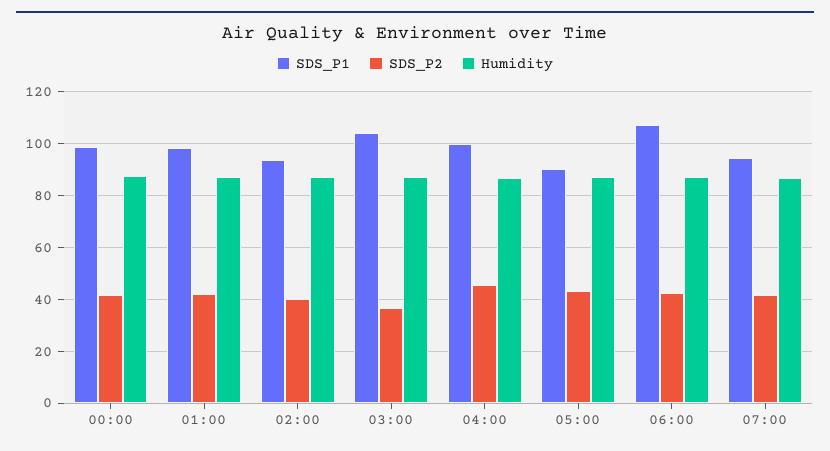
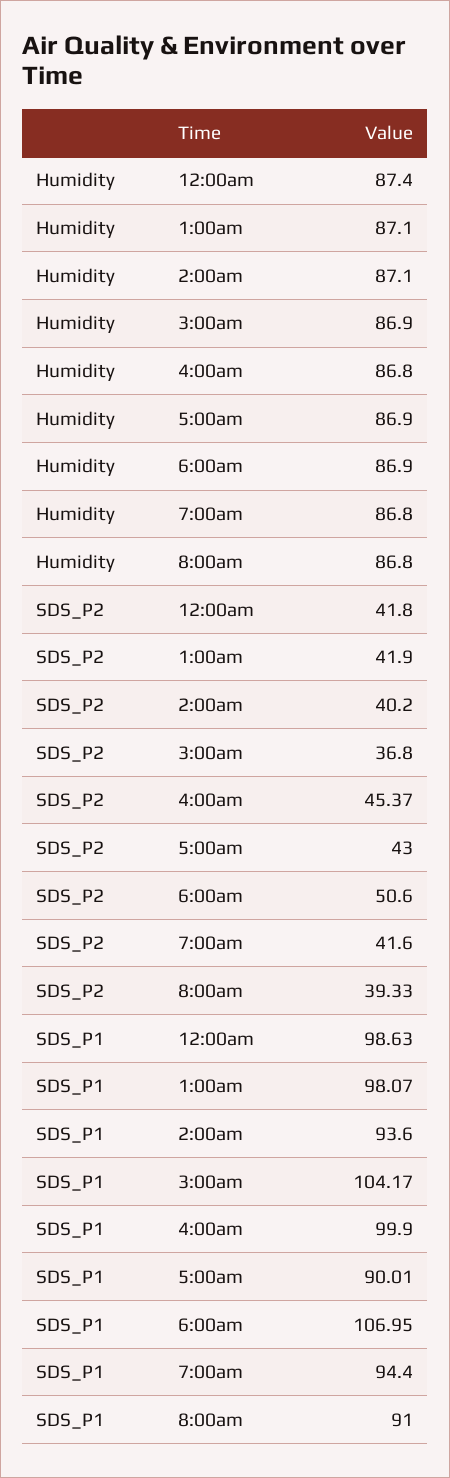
SDS_P2, 06:00: 42.5 -> 50.6
Humidity, 8:00am: none -> 86.8
SDS_P2, 8:00am: none -> 39.33
SDS_P1, 8:00am: none -> 91

